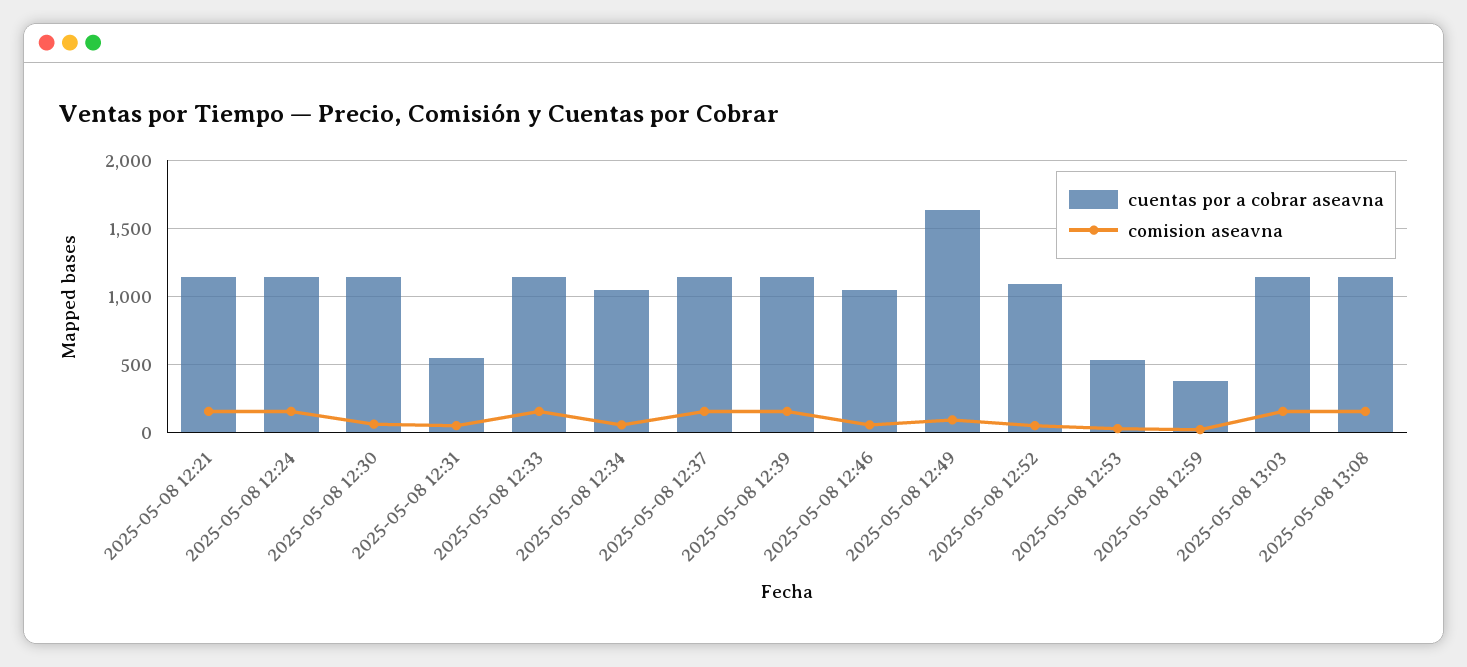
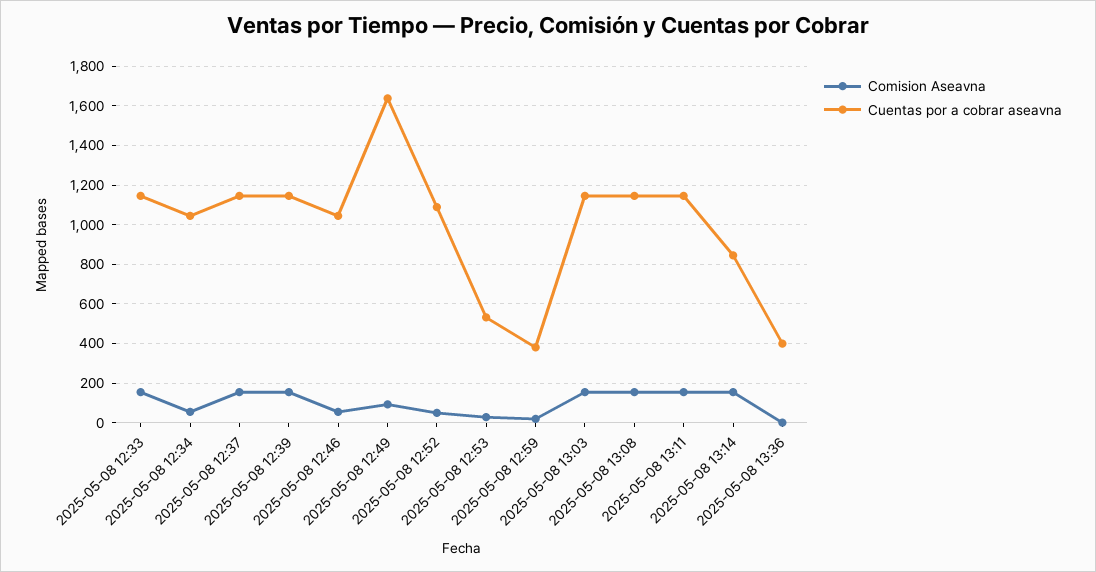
cuentas por a cobrar aseavna, 2025-05-08 12:21: 1150 -> none
comision aseavna, 2025-05-08 12:21: 150 -> none
cuentas por a cobrar aseavna, 2025-05-08 12:24: 1150 -> none
comision aseavna, 2025-05-08 12:24: 150 -> none
cuentas por a cobrar aseavna, 2025-05-08 12:30: 1150 -> none
comision aseavna, 2025-05-08 12:30: 50 -> none
cuentas por a cobrar aseavna, 2025-05-08 12:31: 550 -> none
comision aseavna, 2025-05-08 12:31: 50 -> none
comision aseavna, 2025-05-08 13:11: none -> 150
cuentas por a cobrar aseavna, 2025-05-08 13:11: none -> 1150
comision aseavna, 2025-05-08 13:14: none -> 150
cuentas por a cobrar aseavna, 2025-05-08 13:14: none -> 850
comision aseavna, 2025-05-08 13:36: none -> 0
cuentas por a cobrar aseavna, 2025-05-08 13:36: none -> 400

